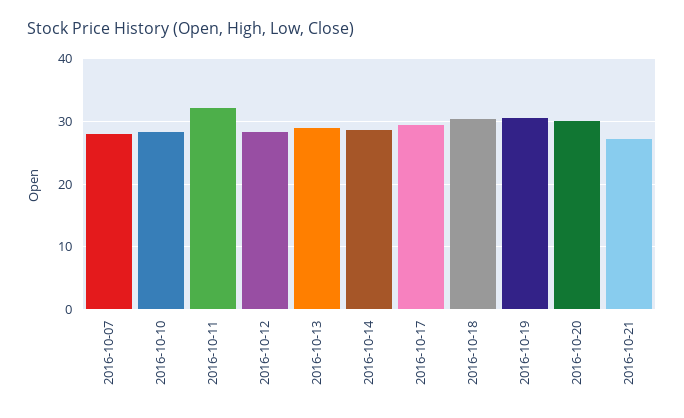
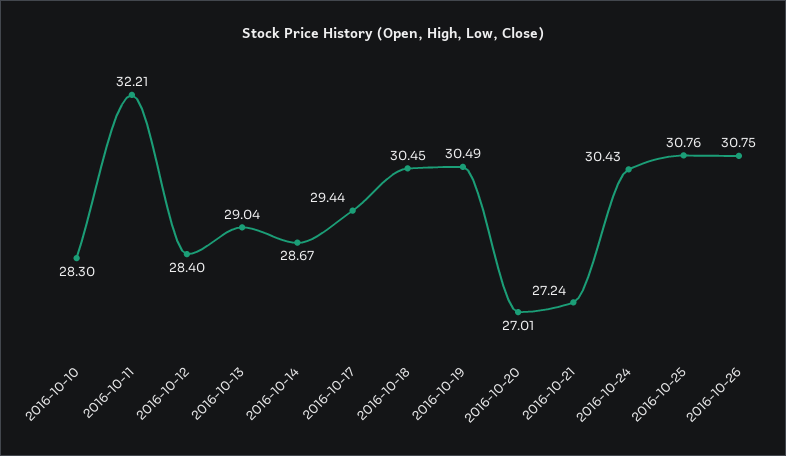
2016-10-07: 28 -> none
2016-10-20: 30 -> 27.01
2016-10-24: none -> 30.43
2016-10-25: none -> 30.76
2016-10-26: none -> 30.75

